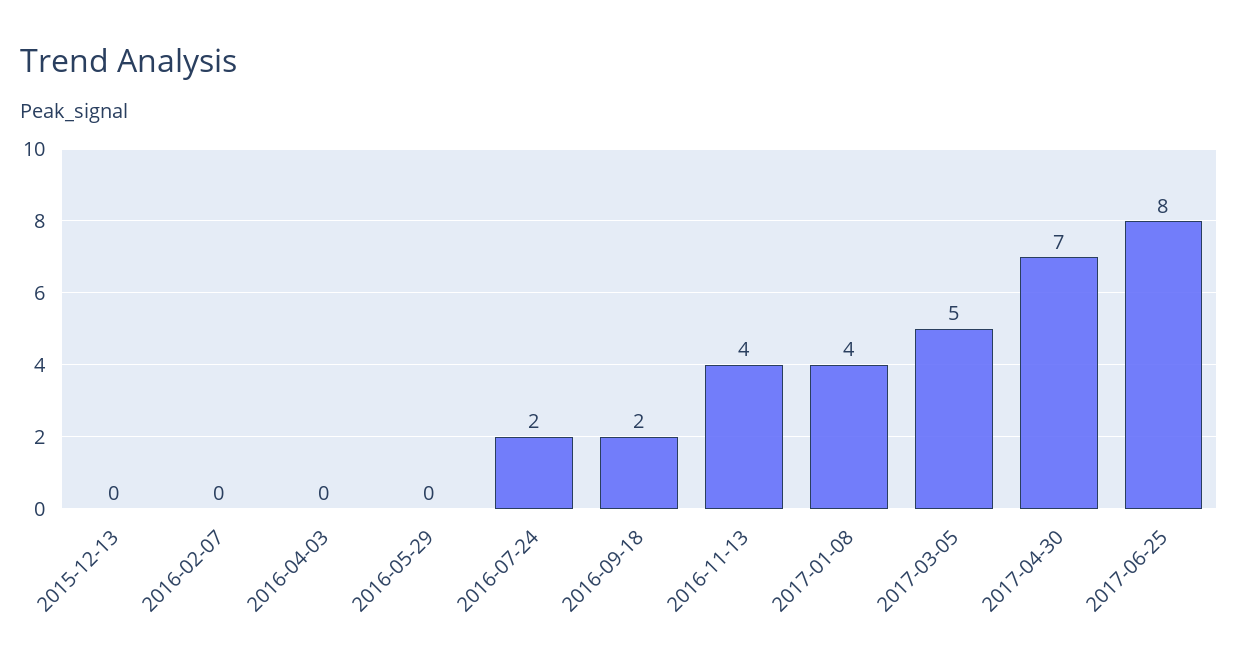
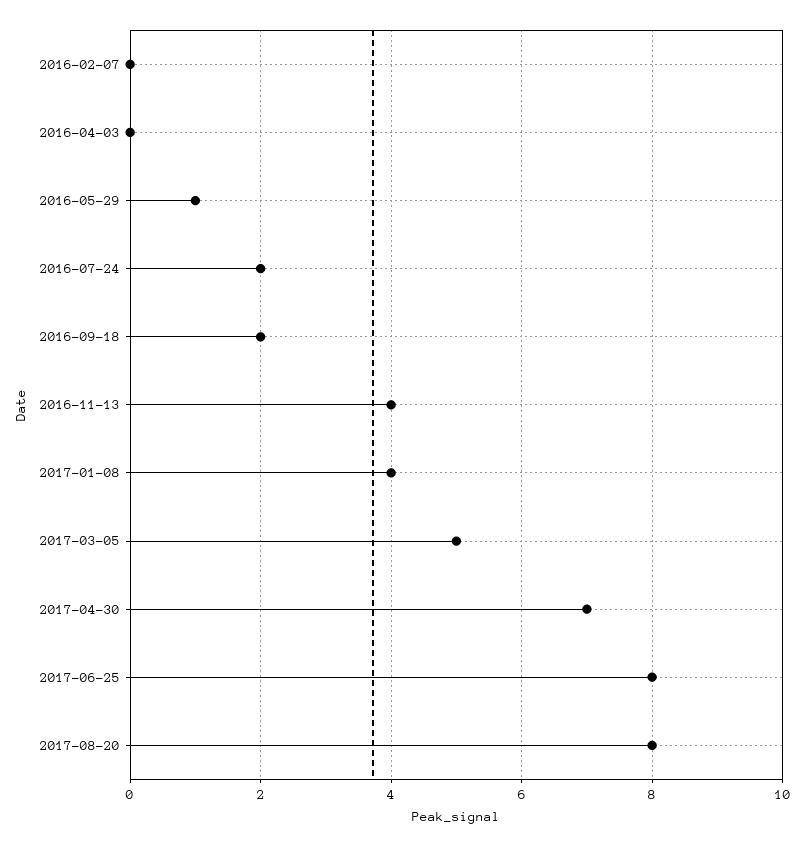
2015-12-13: 0 -> none
2016-05-29: 0 -> 1
2017-08-20: none -> 8

